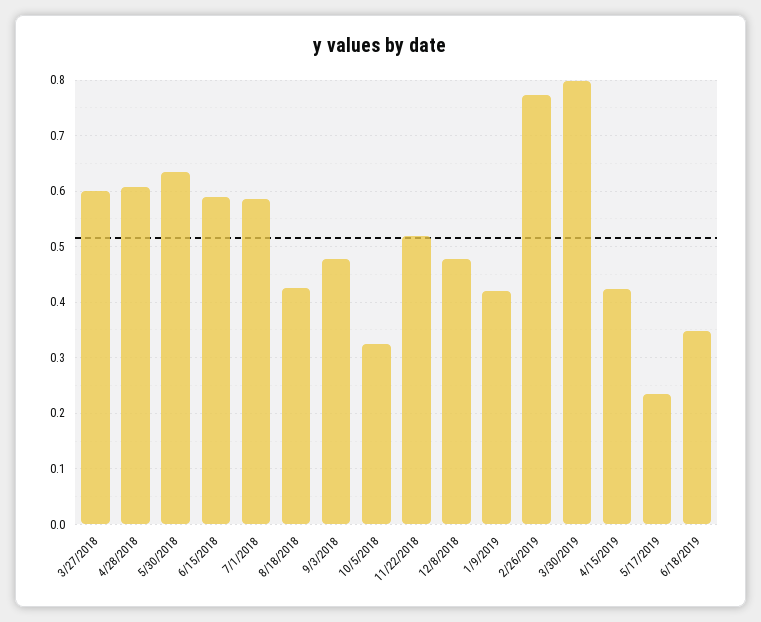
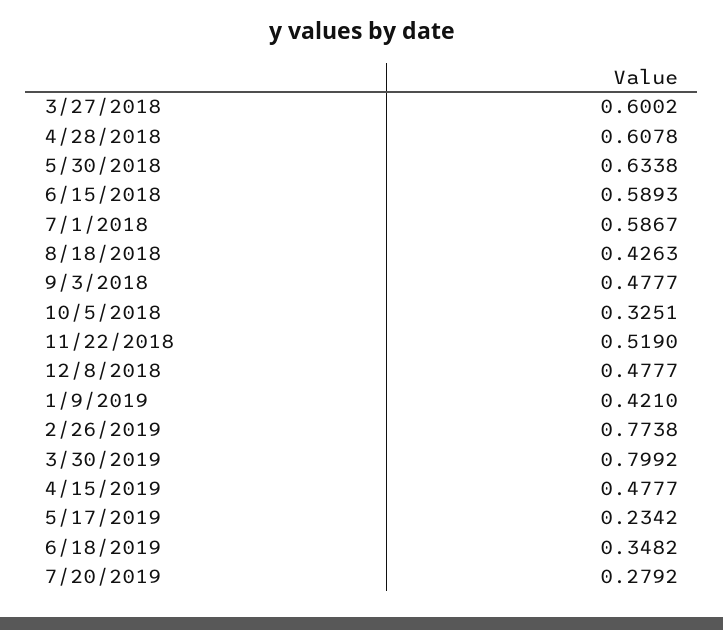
4/15/2019: 0.42 -> 0.4777
7/20/2019: none -> 0.2792

